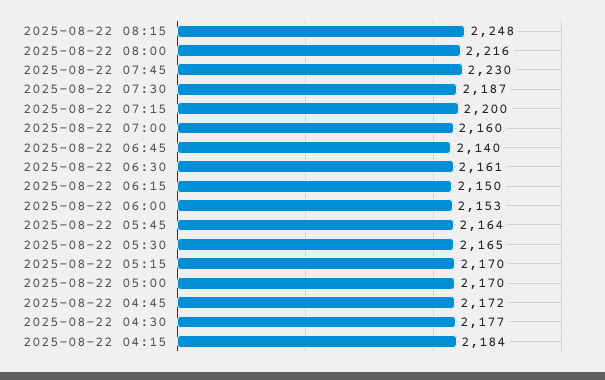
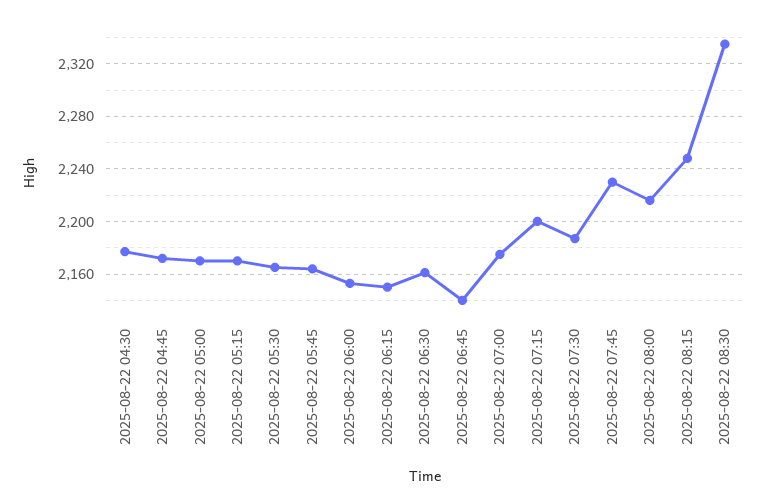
2025-08-22 07:00: 2160 -> 2175
2025-08-22 04:15: 2184 -> none
2025-08-22 08:30: none -> 2335

